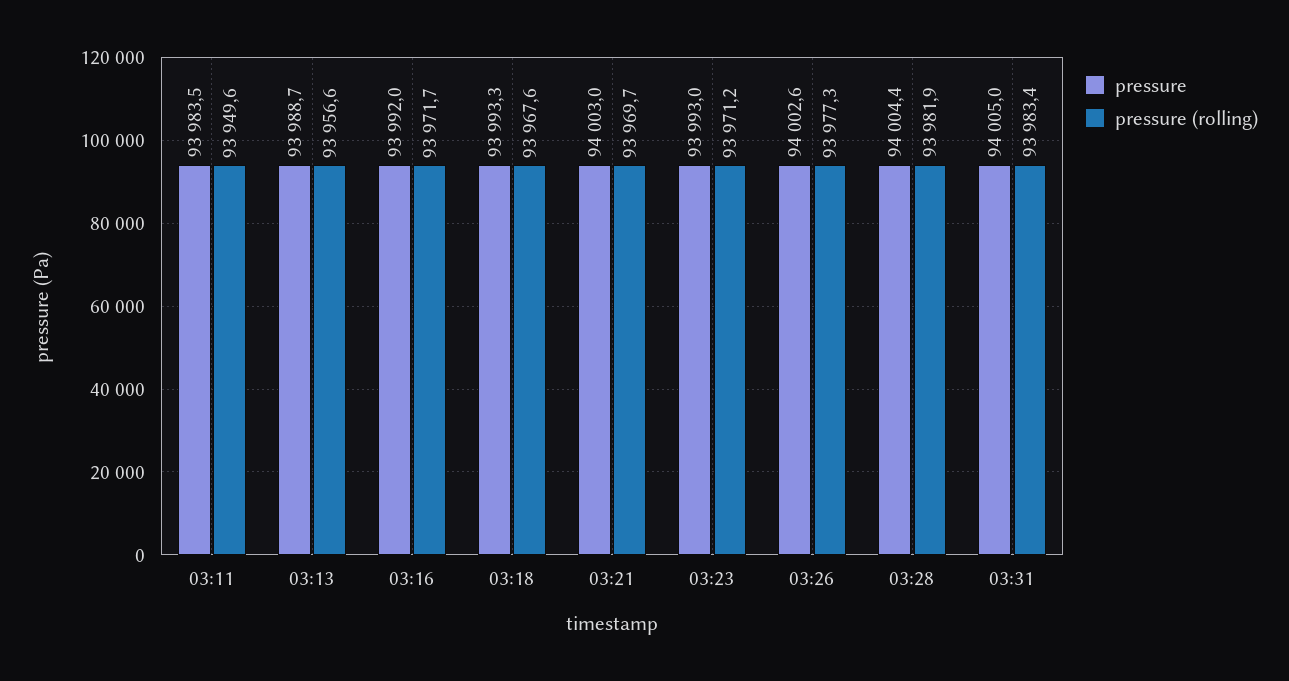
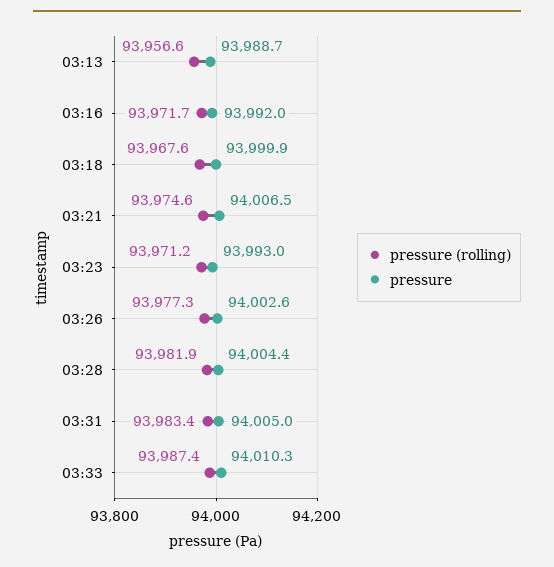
pressure, 03:11: 93983.5 -> none
pressure (rolling), 03:11: 93949.6 -> none
pressure, 03:18: 93993.3 -> 93999.9
pressure, 03:21: 94003 -> 94006.5
pressure (rolling), 03:21: 93969.7 -> 93974.6
pressure (rolling), 03:33: none -> 93987.4
pressure, 03:33: none -> 94010.3

